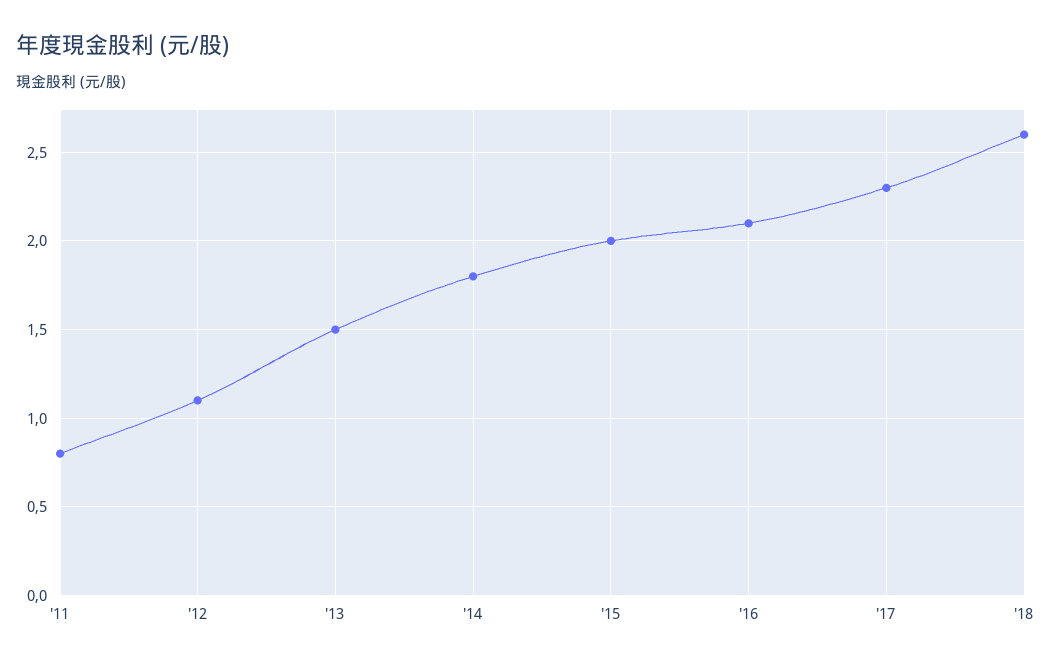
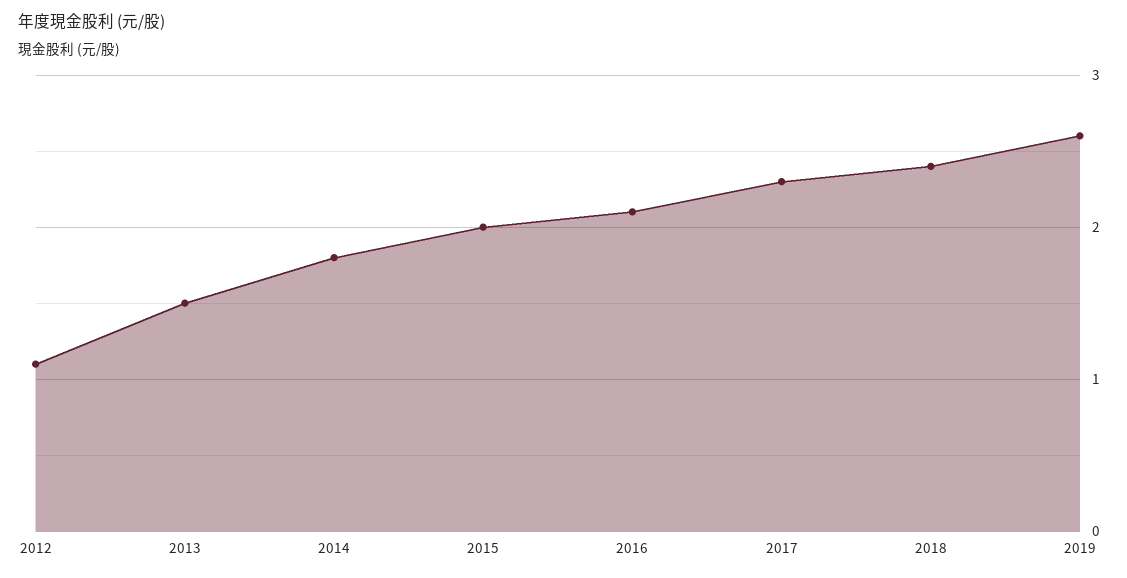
'11: 0.8 -> none
'18: 2.6 -> 2.4
2019: none -> 2.6

